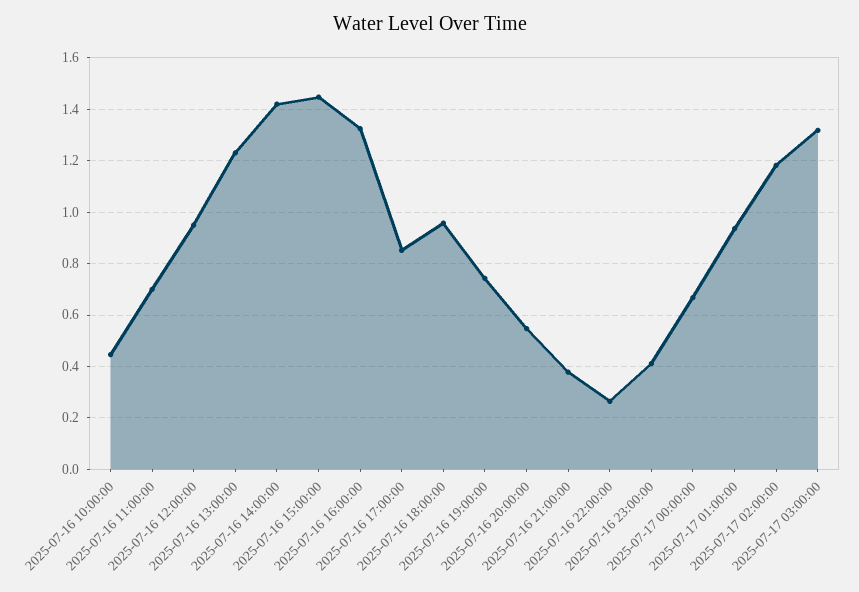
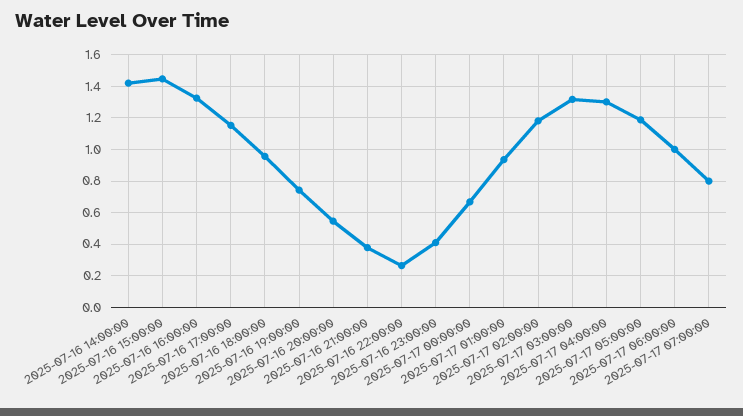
2025-07-16 10:00:00: 0.45 -> none
2025-07-16 11:00:00: 0.7 -> none
2025-07-16 12:00:00: 0.95 -> none
2025-07-16 13:00:00: 1.225 -> none
2025-07-16 17:00:00: 0.85 -> 1.15
2025-07-17 04:00:00: none -> 1.3
2025-07-17 05:00:00: none -> 1.2
2025-07-17 06:00:00: none -> 1
2025-07-17 07:00:00: none -> 0.8

